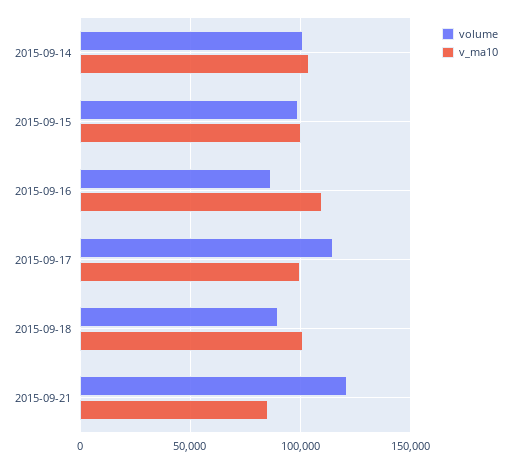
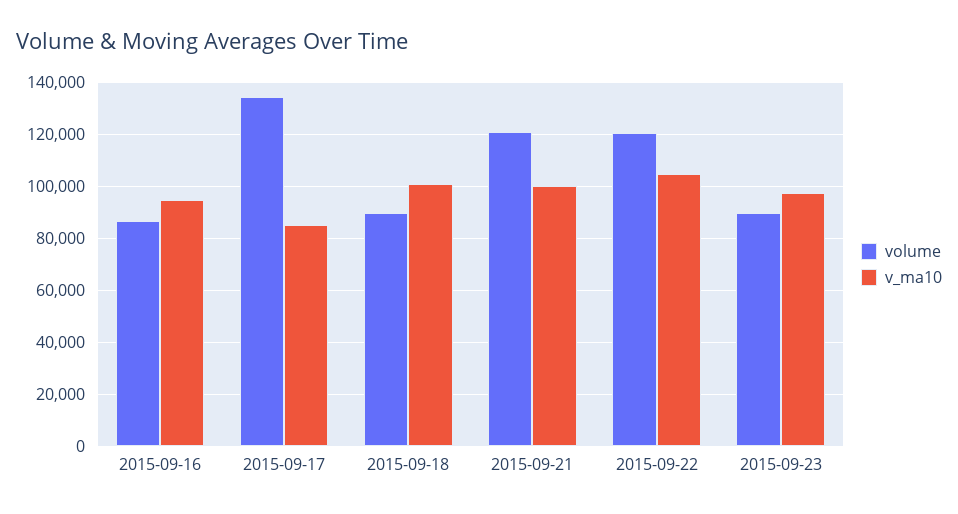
volume, 2015-09-14: 100000 -> none
v_ma10, 2015-09-14: 105000 -> none
volume, 2015-09-15: 100000 -> none
v_ma10, 2015-09-15: 100000 -> none
v_ma10, 2015-09-16: 110000 -> 95000
volume, 2015-09-17: 115000 -> 135000
v_ma10, 2015-09-17: 100000 -> 85000
v_ma10, 2015-09-21: 85000 -> 100000
volume, 2015-09-22: none -> 120000
v_ma10, 2015-09-22: none -> 105000
volume, 2015-09-23: none -> 90000
v_ma10, 2015-09-23: none -> 97500

